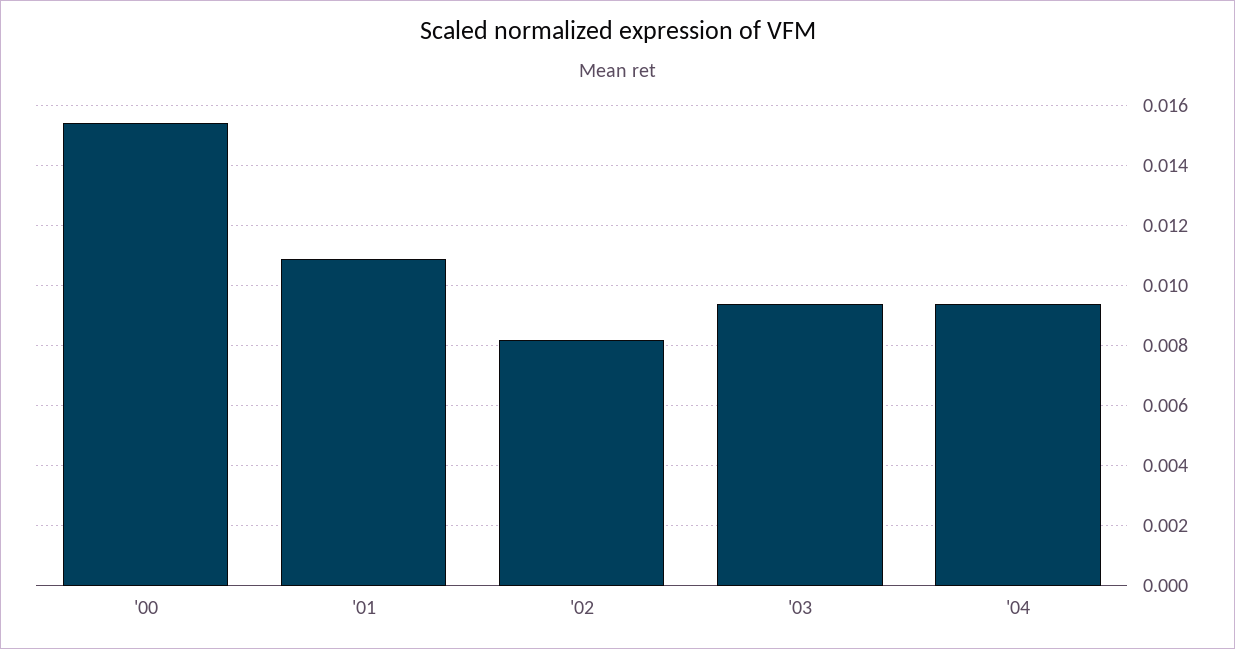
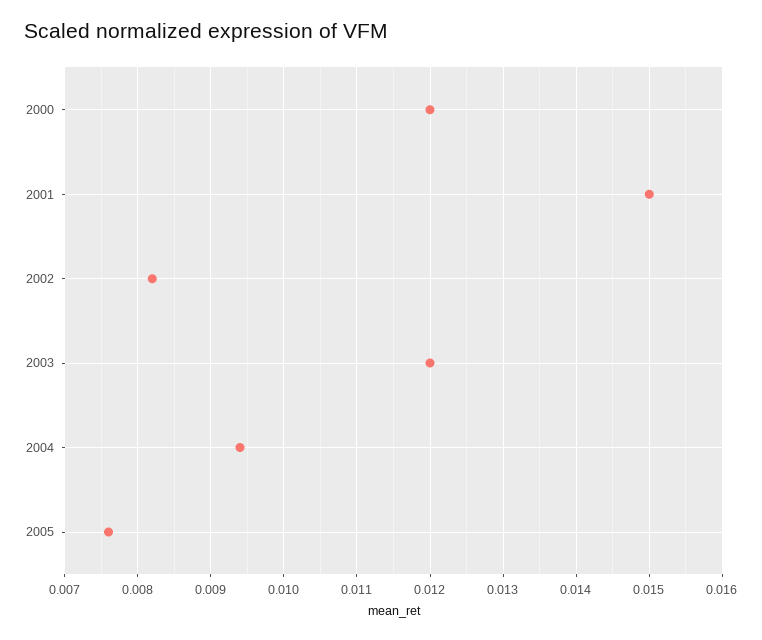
'00: 0.0155 -> 0.012
'01: 0.011 -> 0.015
'03: 0.0095 -> 0.012
2005: none -> 0.0076

